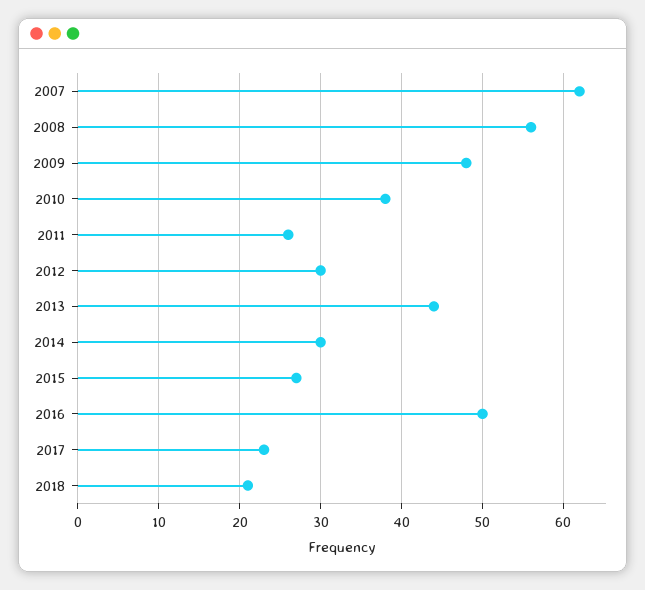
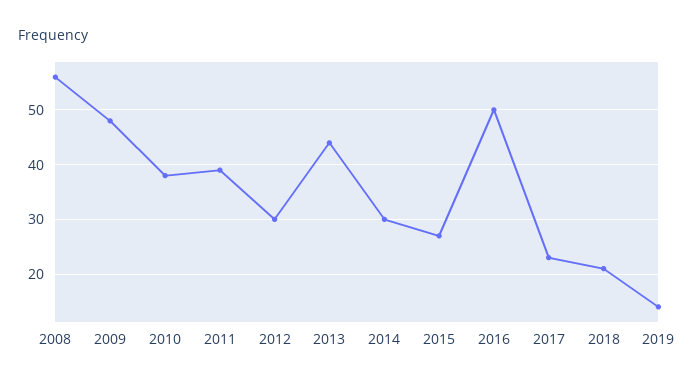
2007: 62 -> none
2011: 26 -> 40
2019: none -> 15

